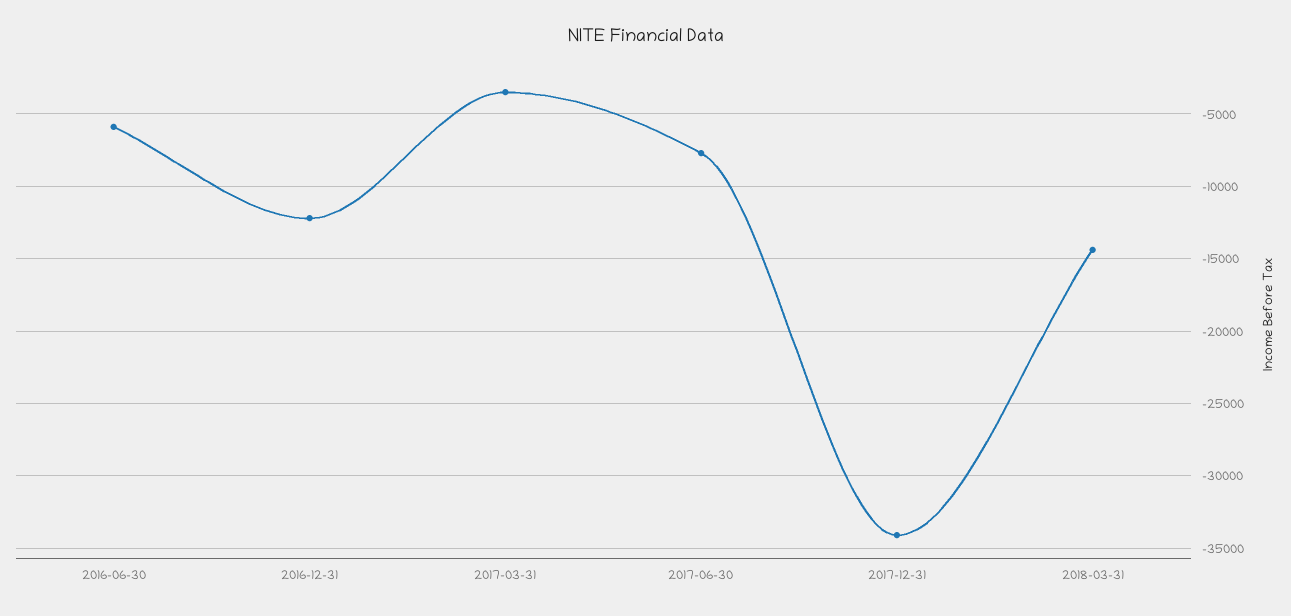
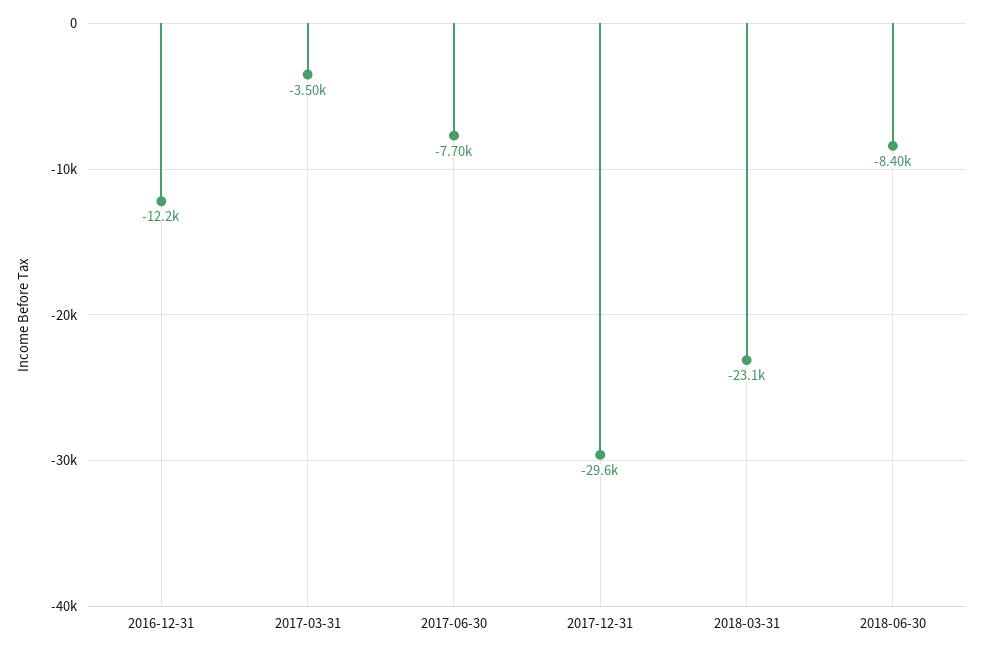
2016-06-30: -6000 -> none
2017-12-31: -34000 -> -29600
2018-03-31: -14500 -> -23100
2018-06-30: none -> -8400

